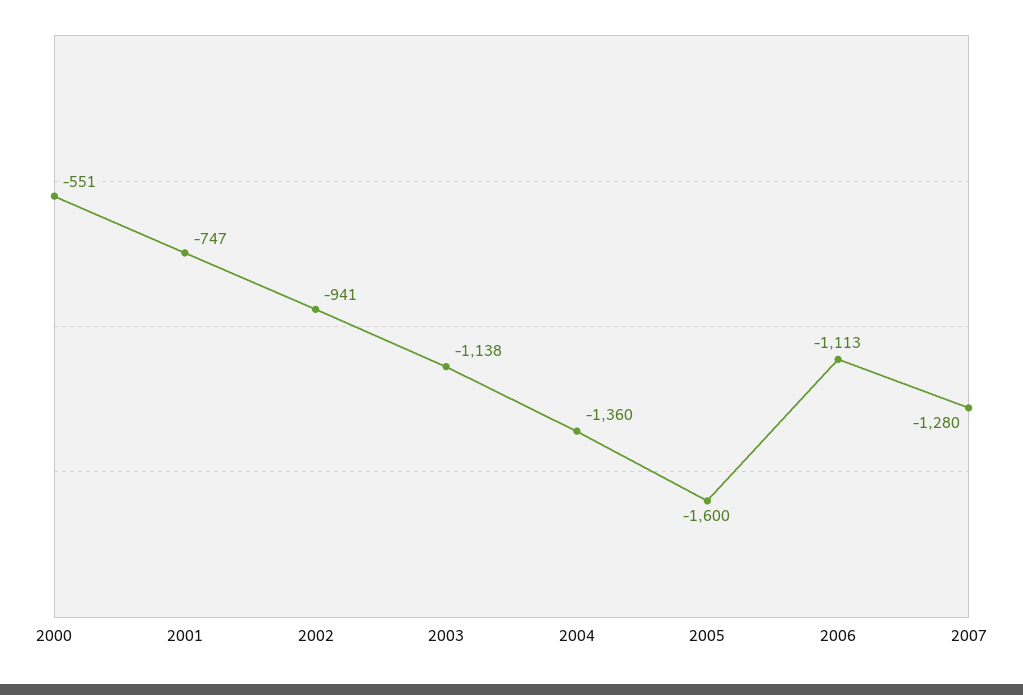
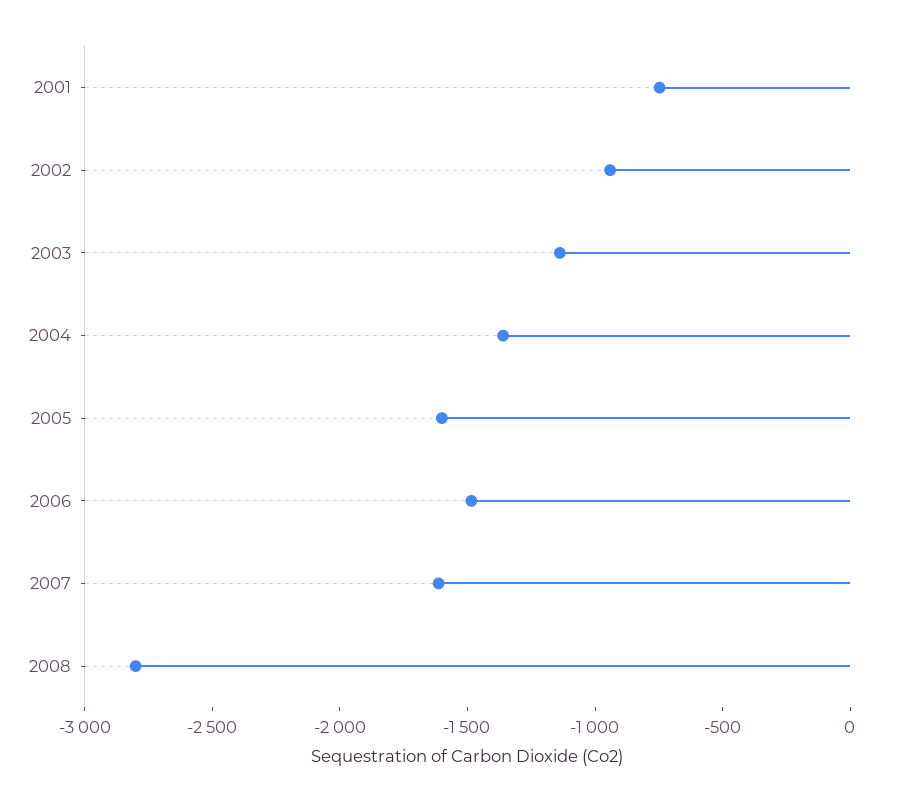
2000: -551 -> none
2006: -1113 -> -1500
2007: -1280 -> -1600
2008: none -> -2800

